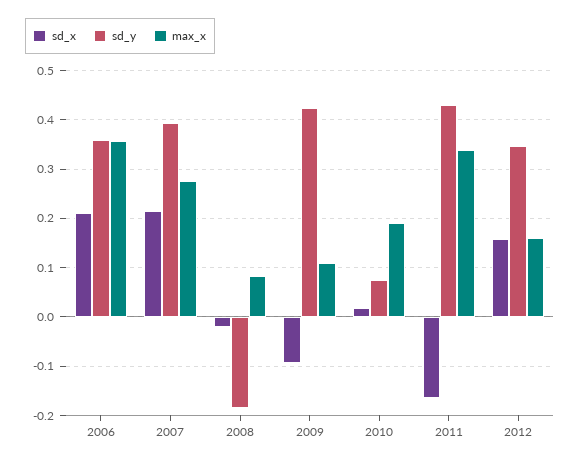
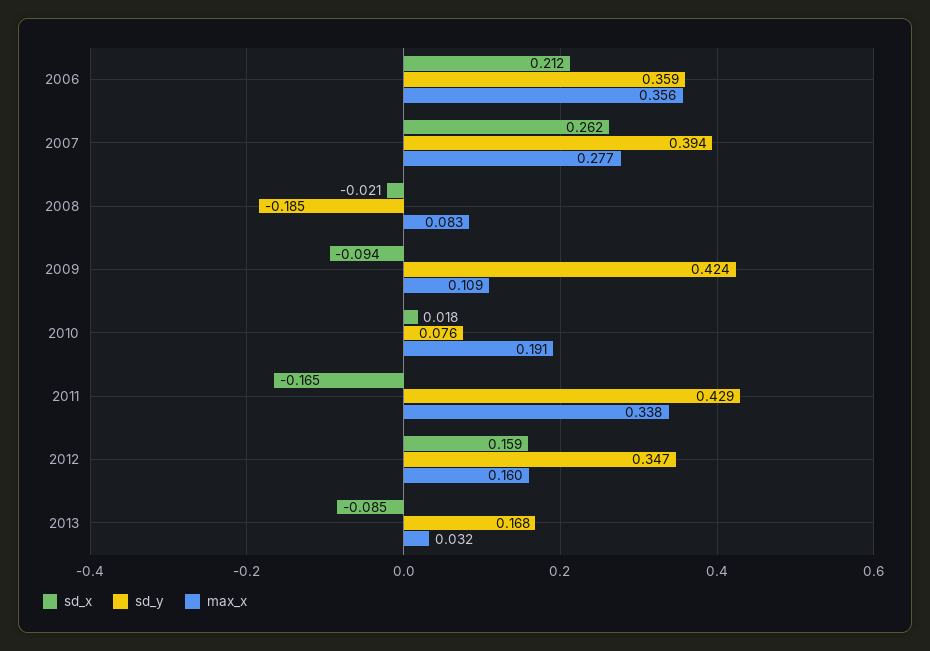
sd_x, 2007: 0.22 -> 0.262
sd_x, 2013: none -> -0.085
sd_y, 2013: none -> 0.168
max_x, 2013: none -> 0.032

